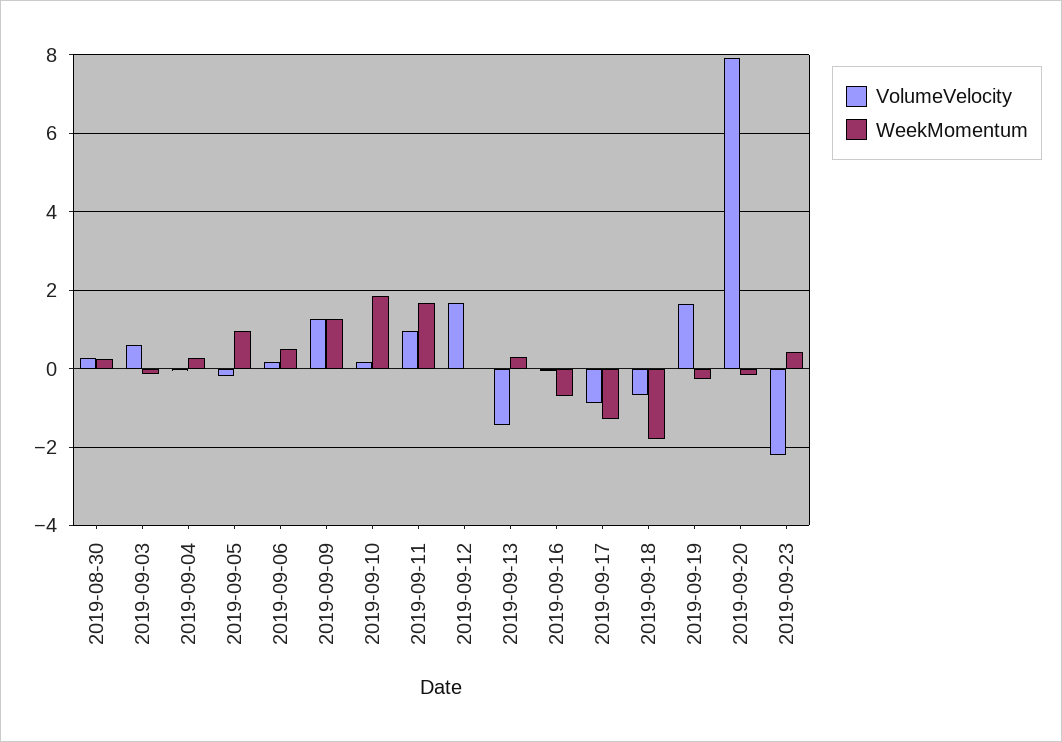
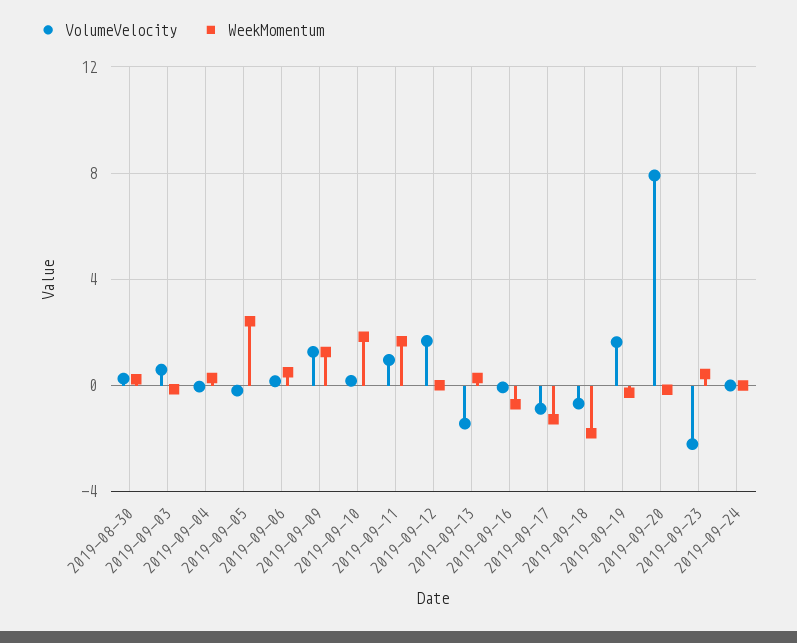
WeekMomentum, 2019-09-05: 1 -> 2.5
VolumeVelocity, 2019-09-24: none -> 0
WeekMomentum, 2019-09-24: none -> 0

